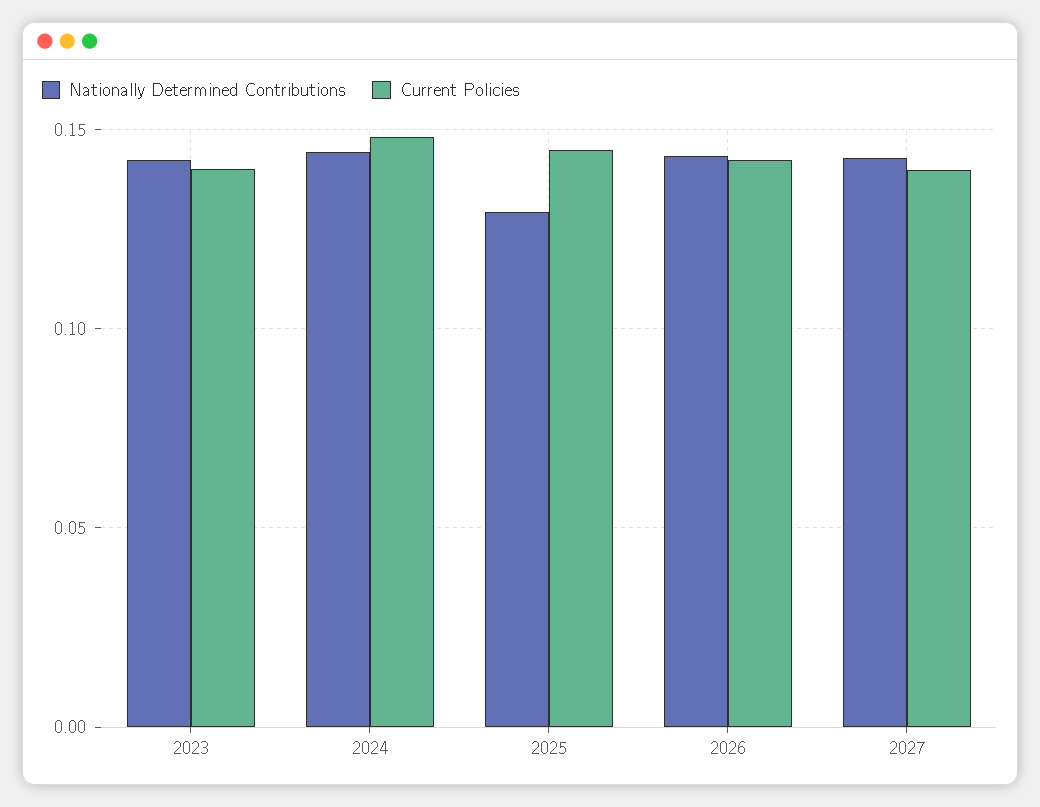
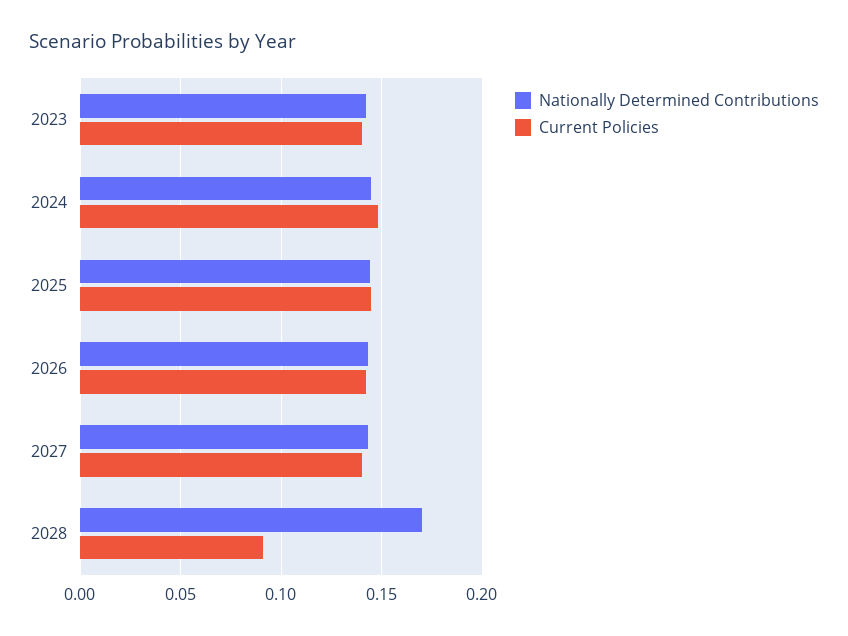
Nationally Determined Contributions, 2025: 0.13 -> 0.145
Nationally Determined Contributions, 2028: none -> 0.17
Current Policies, 2028: none -> 0.09

